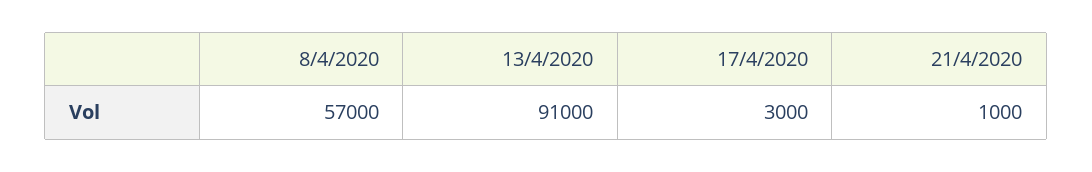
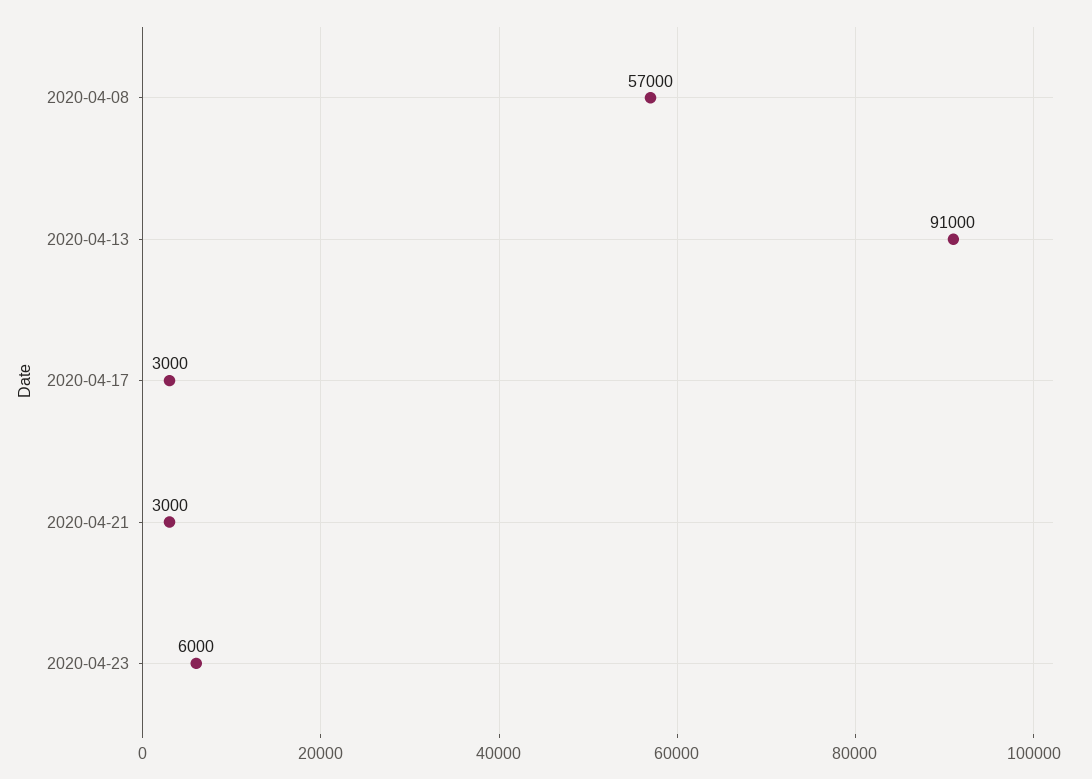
21/4/2020: 1000 -> 3000
2020-04-23: none -> 6000

